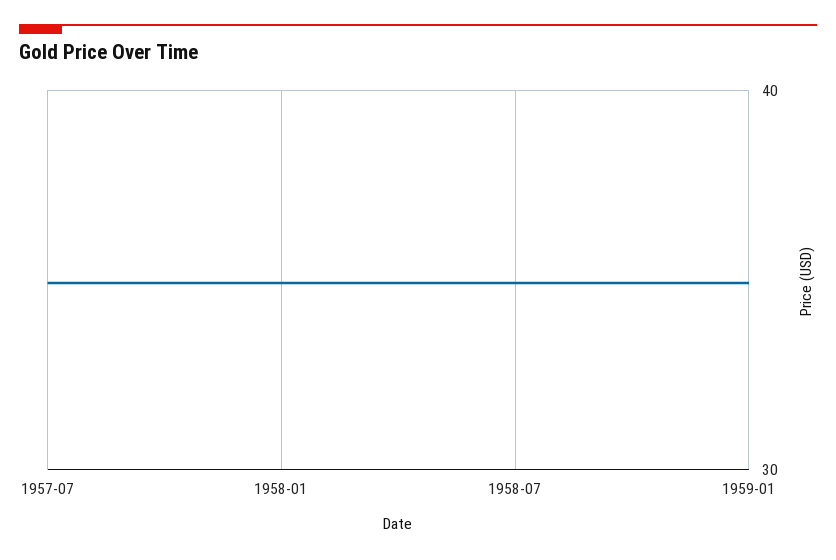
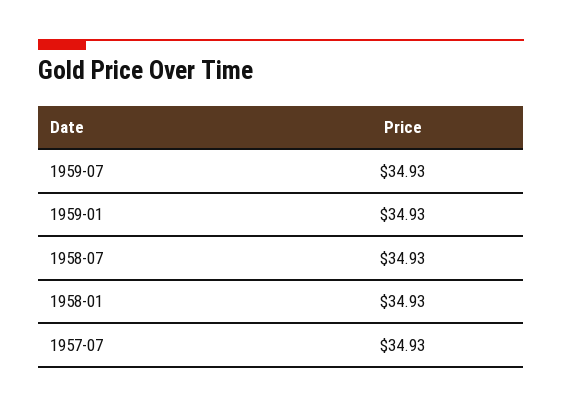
1959-07: none -> 34.93

